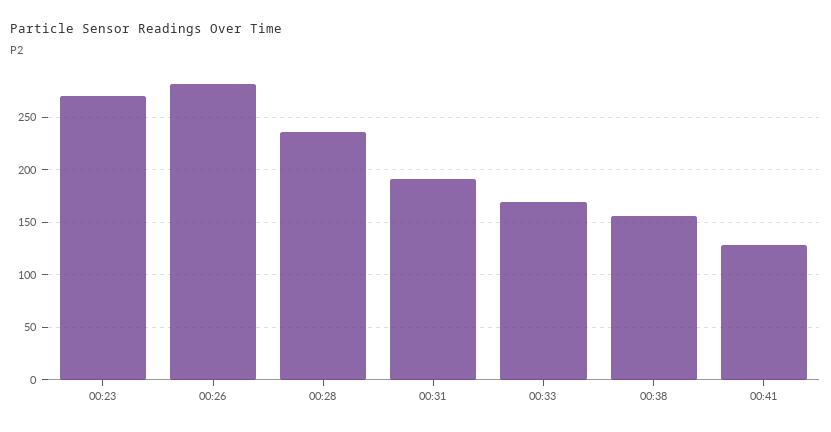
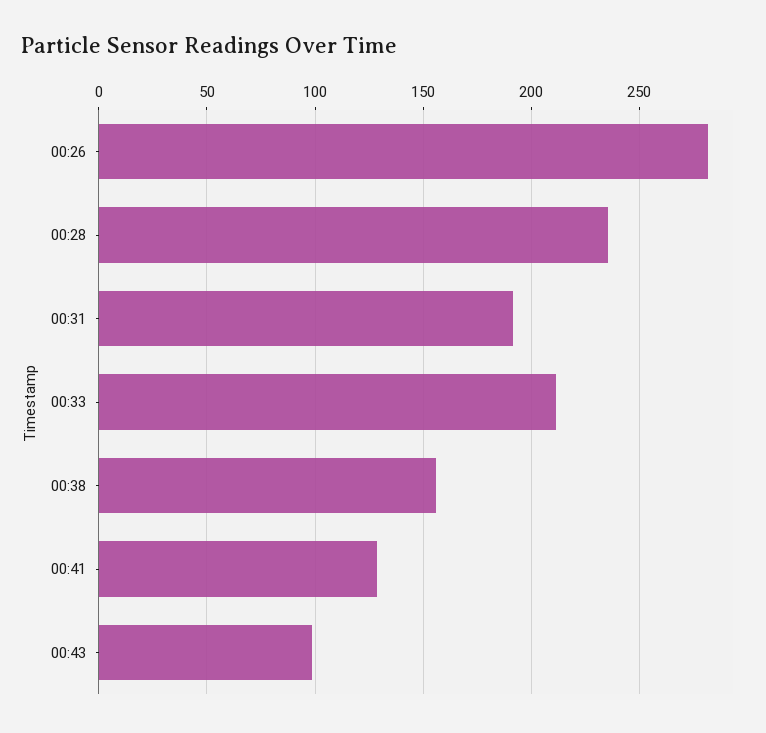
00:23: 270 -> none
00:33: 170 -> 210
00:43: none -> 100

